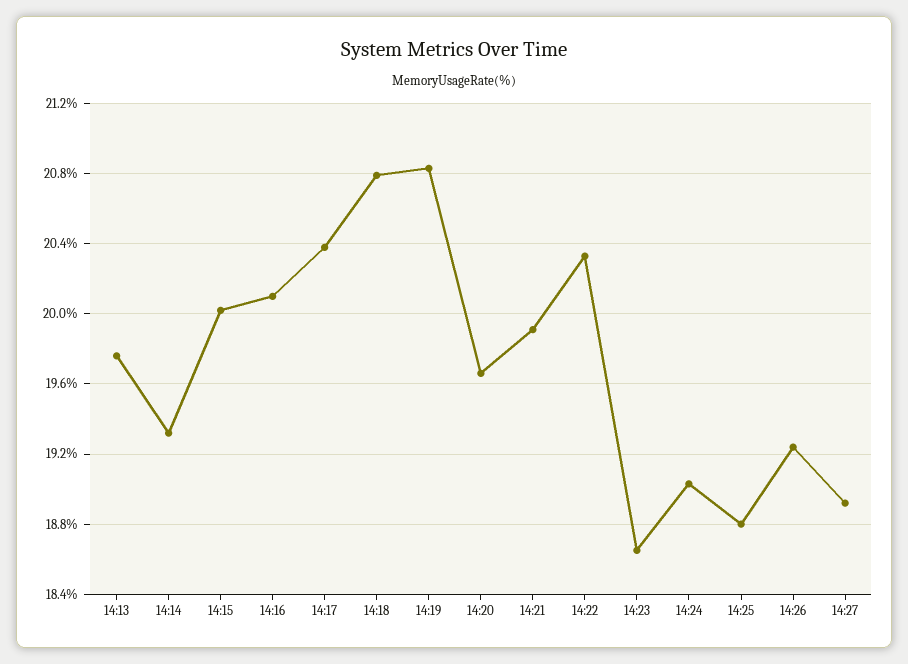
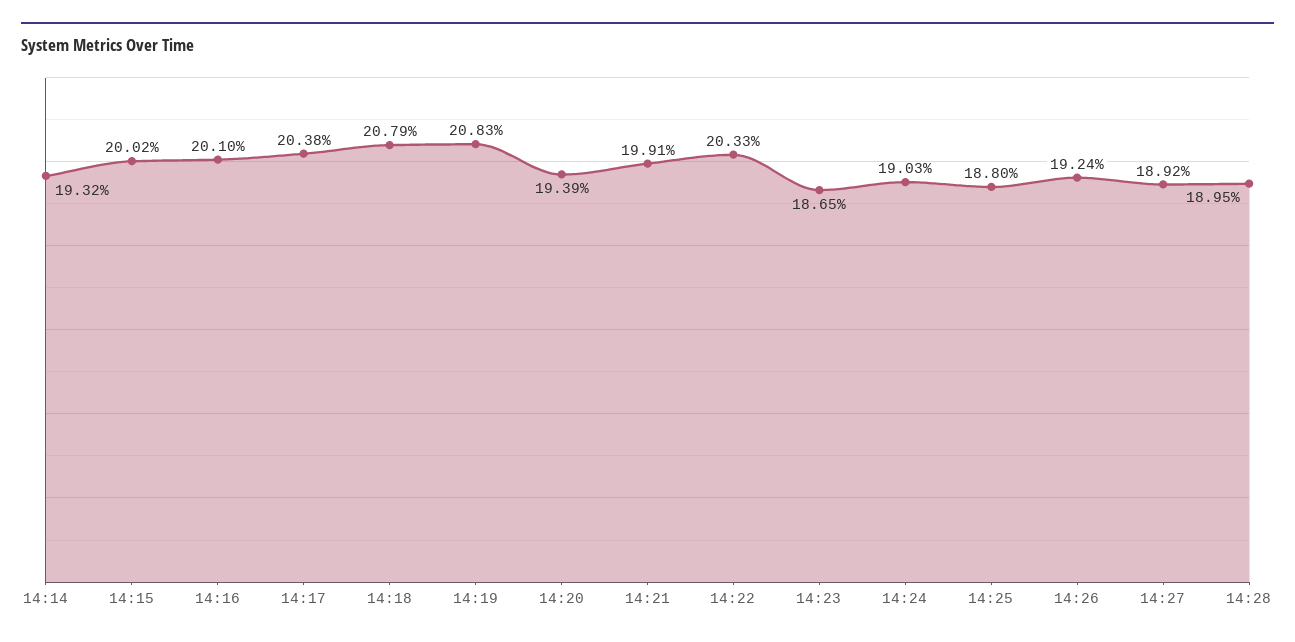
14:13: 19.75 -> none
14:20: 19.65 -> 19.39
14:28: none -> 18.95

